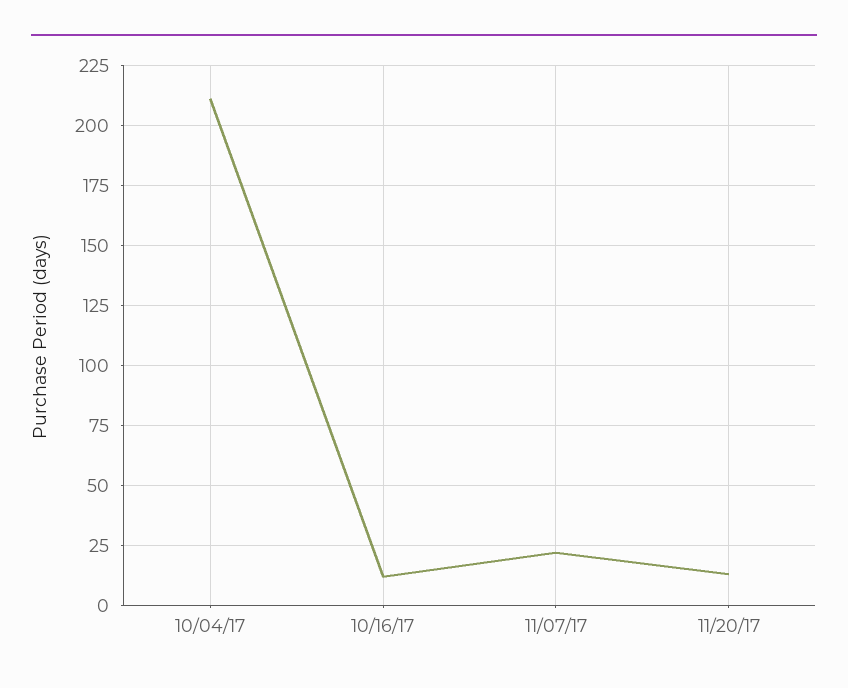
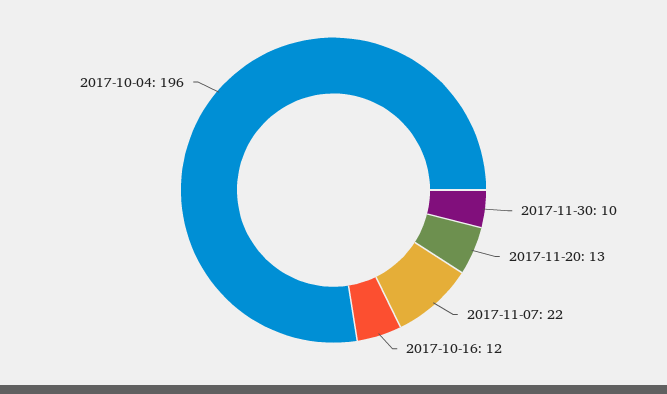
10/04/17: 210 -> 196
2017-11-30: none -> 10

